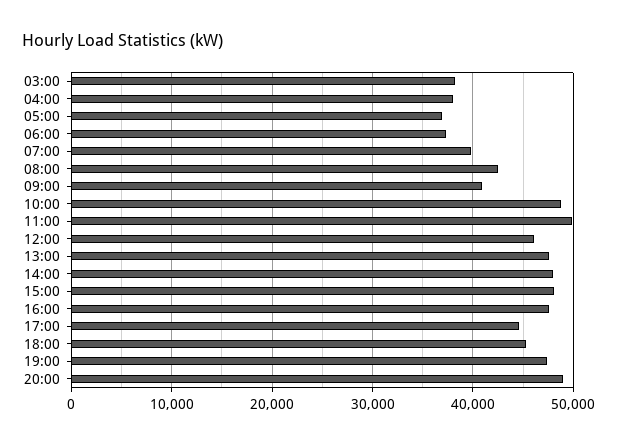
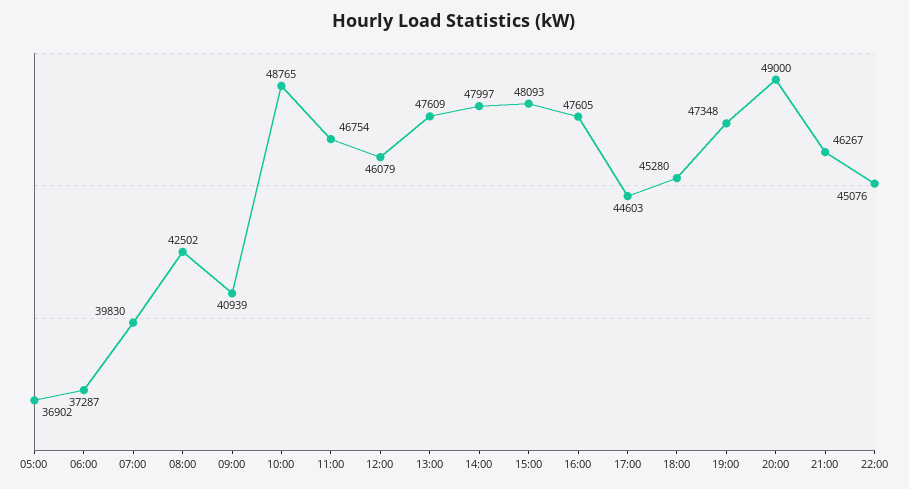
03:00: 38000 -> none
04:00: 38000 -> none
11:00: 50000 -> 46754
21:00: none -> 46267
22:00: none -> 45076

